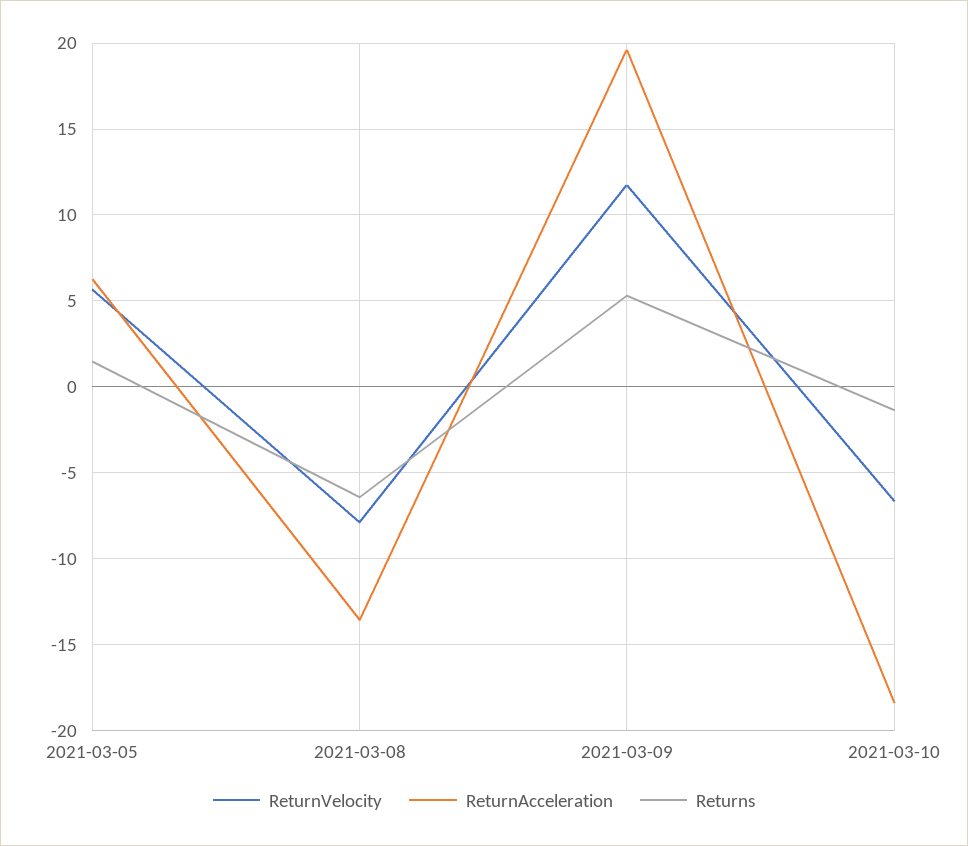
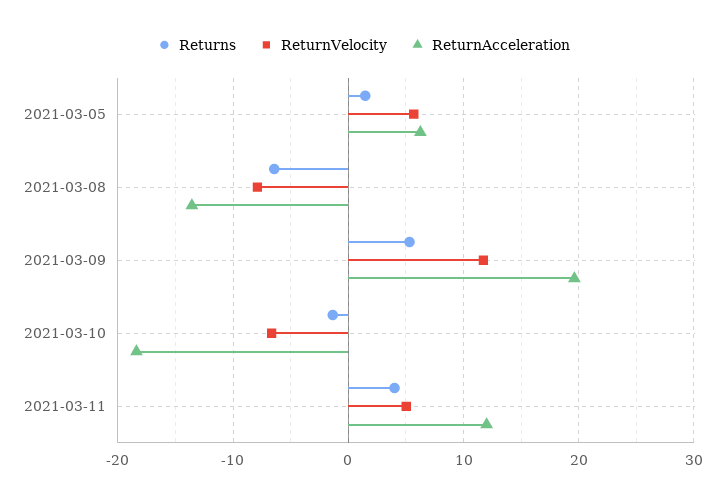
Returns, 2021-03-11: none -> 4
ReturnVelocity, 2021-03-11: none -> 5
ReturnAcceleration, 2021-03-11: none -> 12

